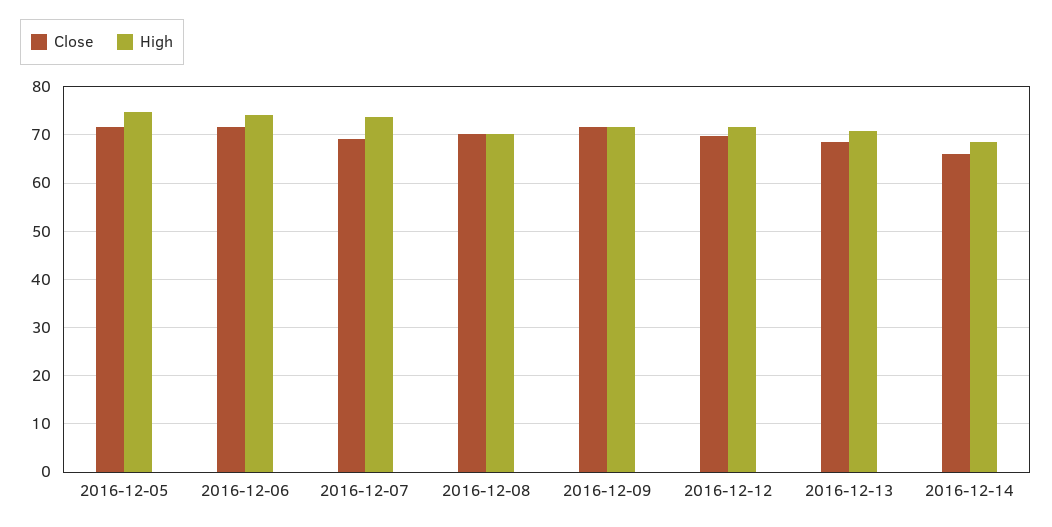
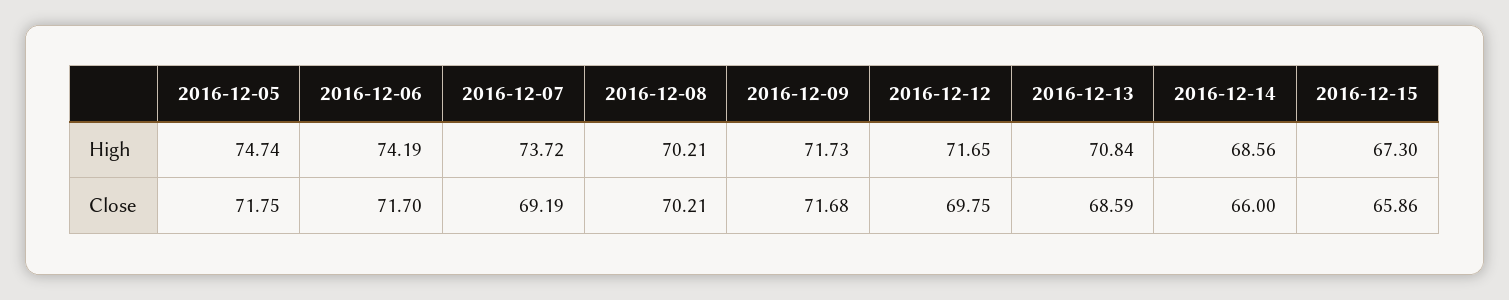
High, 2016-12-15: none -> 67.3
Close, 2016-12-15: none -> 65.86

